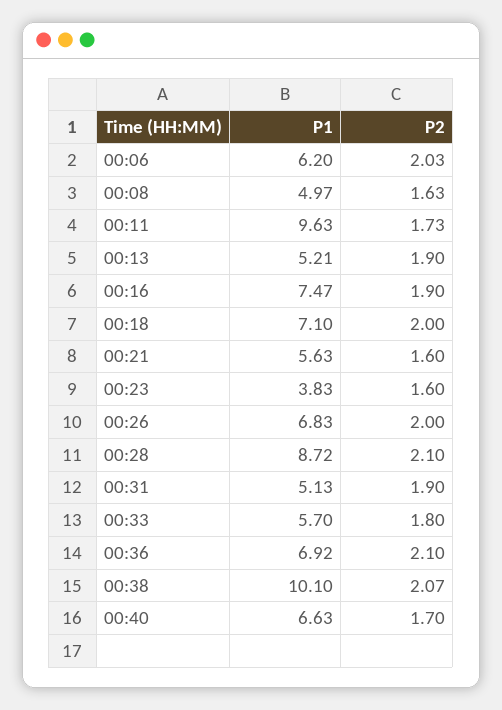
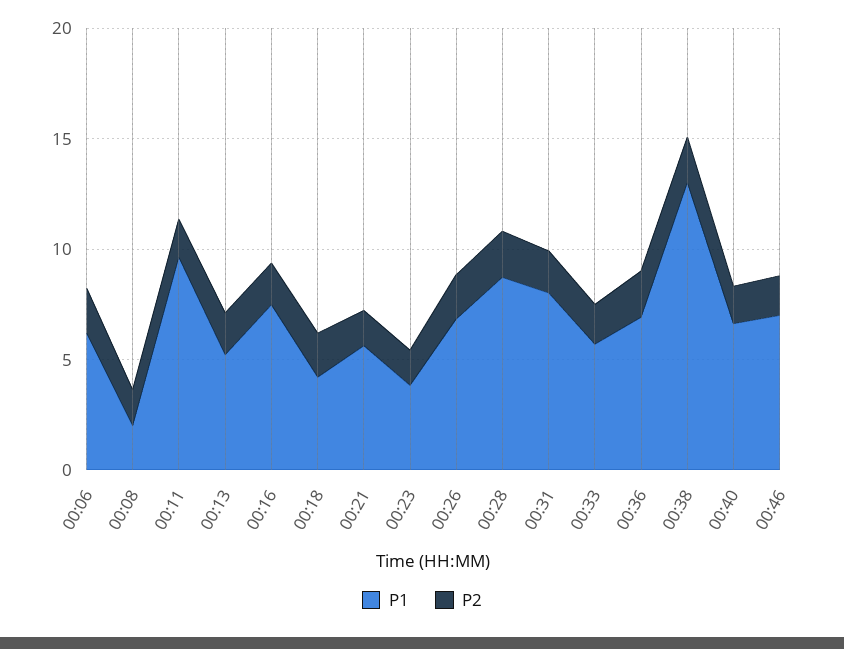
P1, 00:08: 4.97 -> 2
P1, 00:18: 7.1 -> 4
P1, 00:31: 5.13 -> 8
P1, 00:38: 10.1 -> 13
P1, 00:46: none -> 7
P2, 00:46: none -> 2

